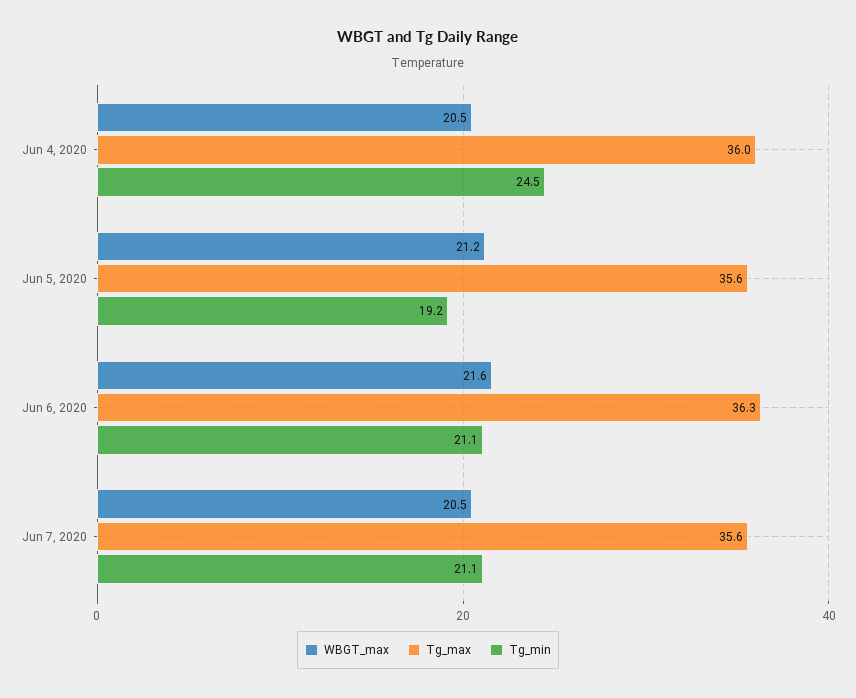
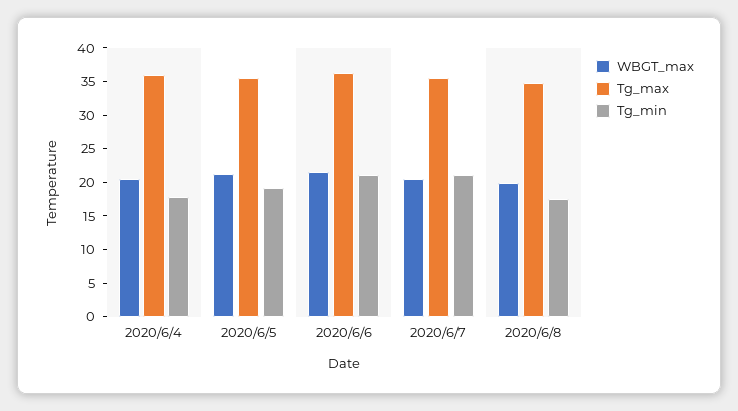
Tg_min, Jun 4, 2020: 24.5 -> 17.5
WBGT_max, 2020/6/8: none -> 20
Tg_max, 2020/6/8: none -> 35
Tg_min, 2020/6/8: none -> 17.5

